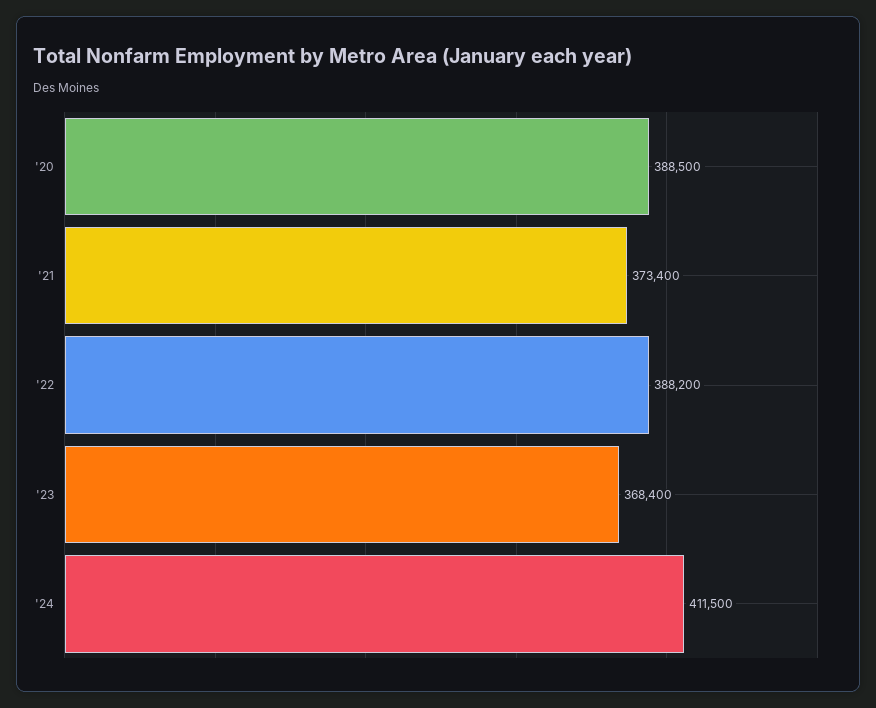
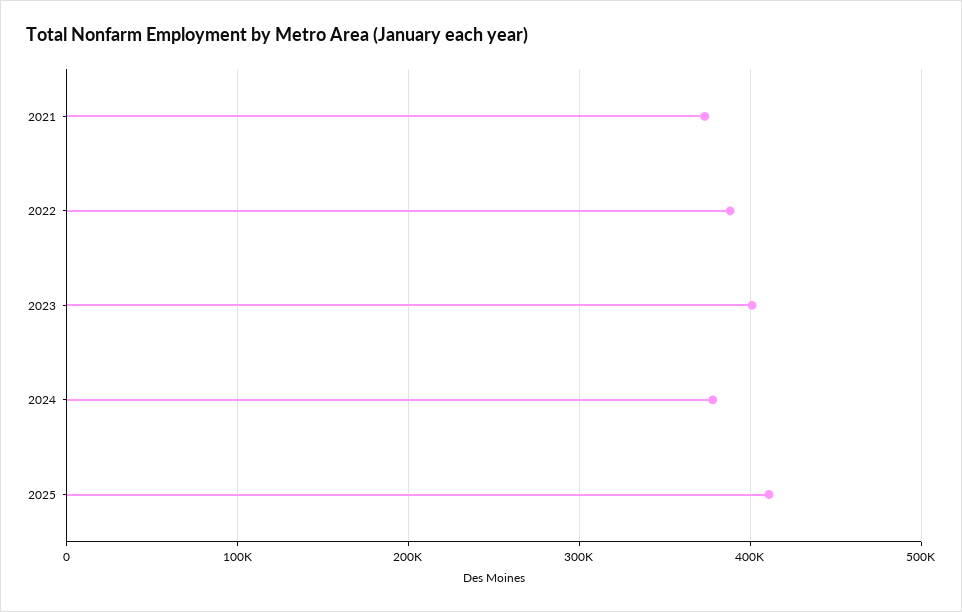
'20: 388500 -> none
'23: 368400 -> 400000
'24: 411500 -> 380000
2025: none -> 410000

